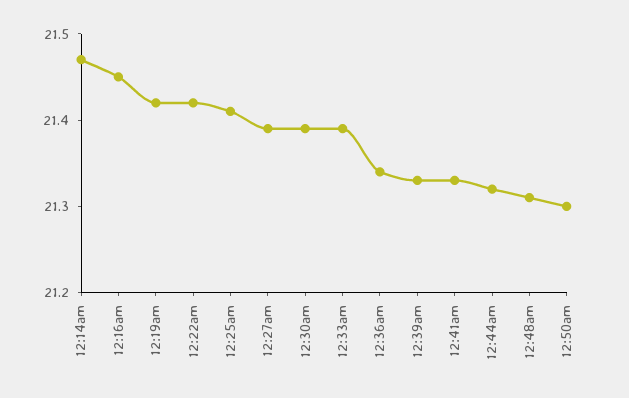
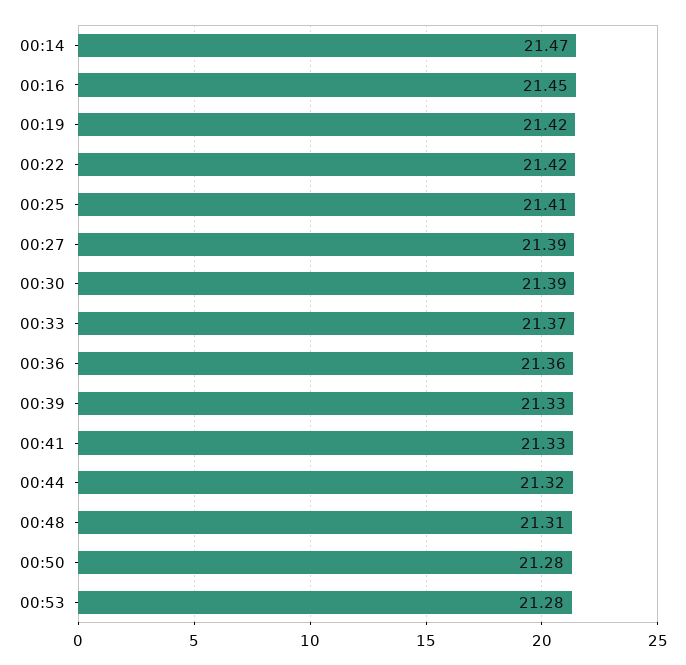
12:33am: 21.39 -> 21.37
12:36am: 21.34 -> 21.36
12:50am: 21.3 -> 21.28
00:53: none -> 21.28

